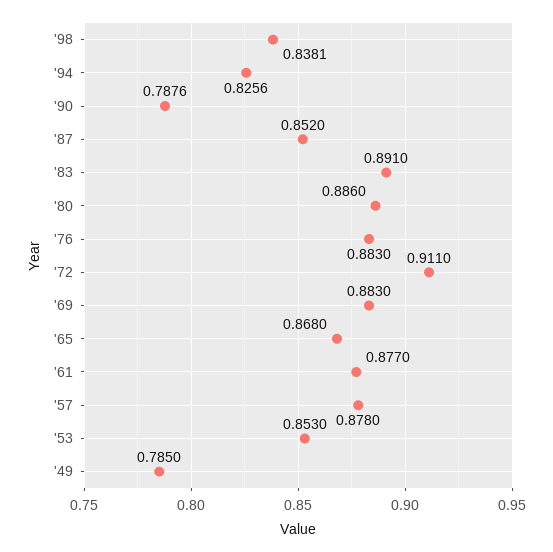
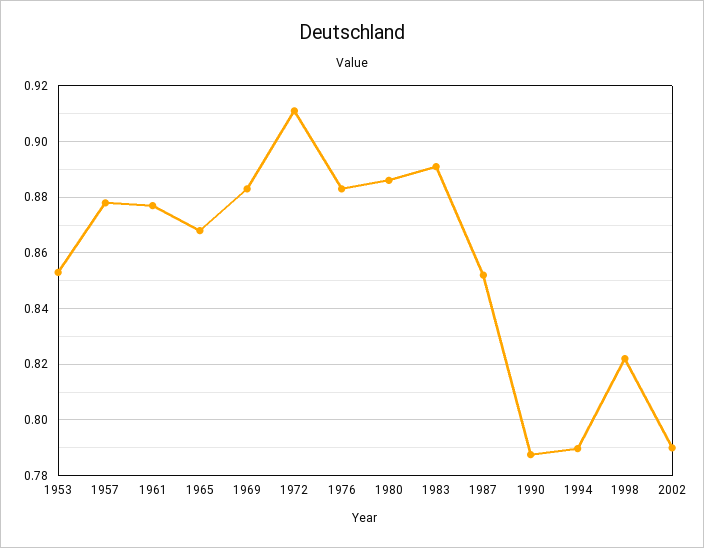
'98: 0.8381 -> 0.8225
'94: 0.8256 -> 0.79
'49: 0.785 -> none
2002: none -> 0.79

